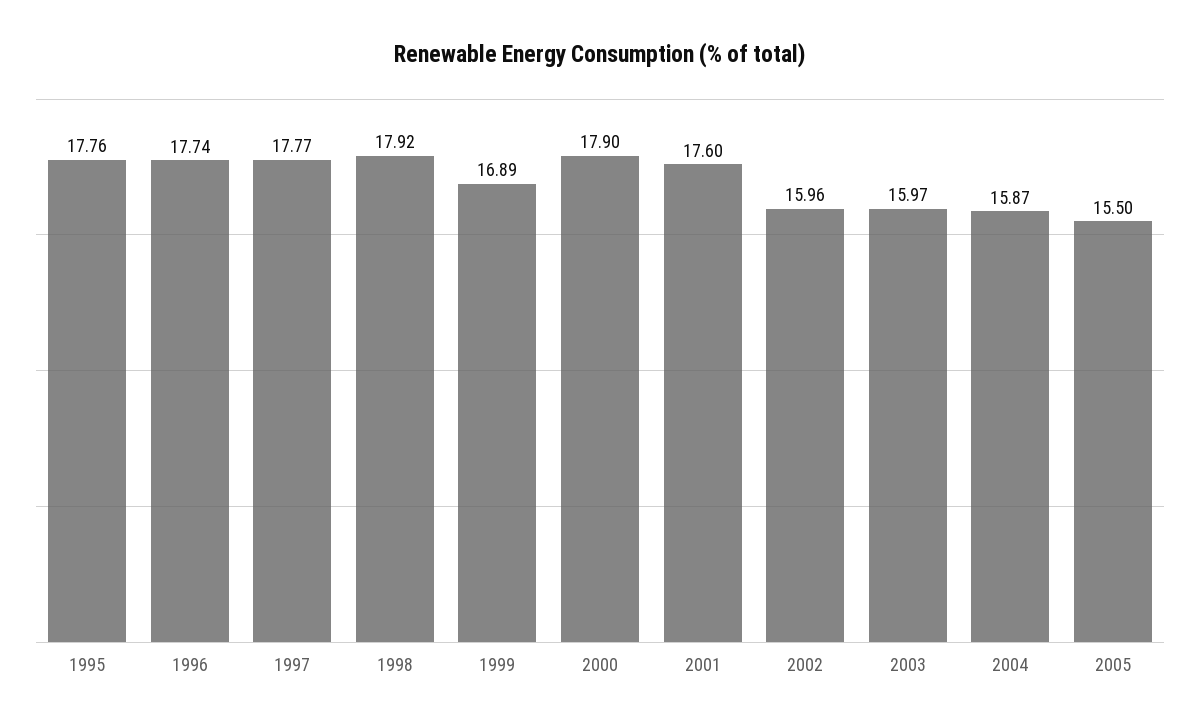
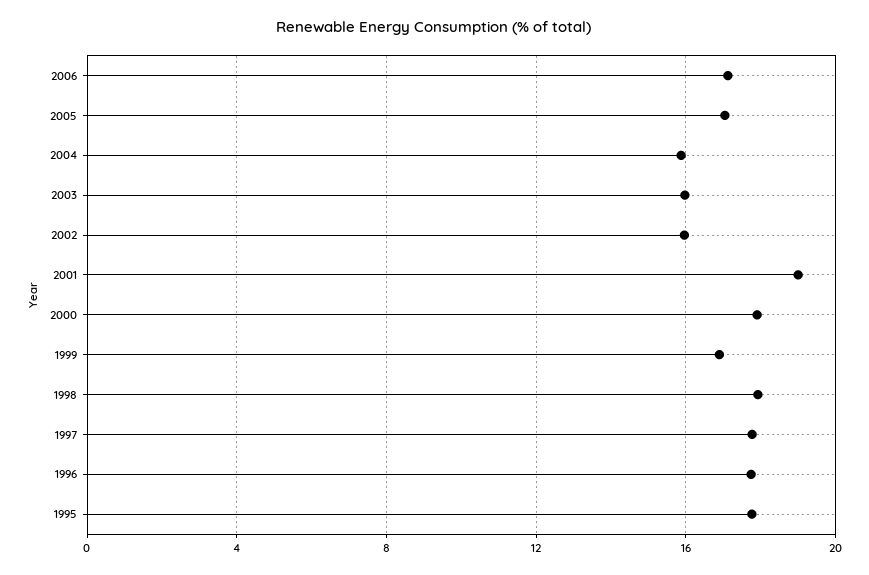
2001: 17.6 -> 19
2005: 15.5 -> 17
2006: none -> 17

